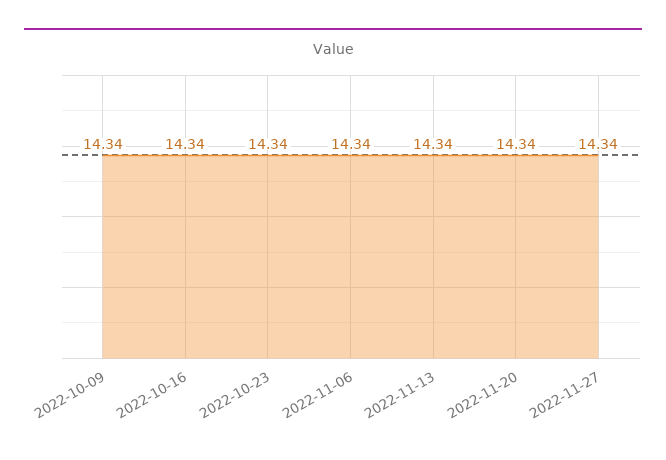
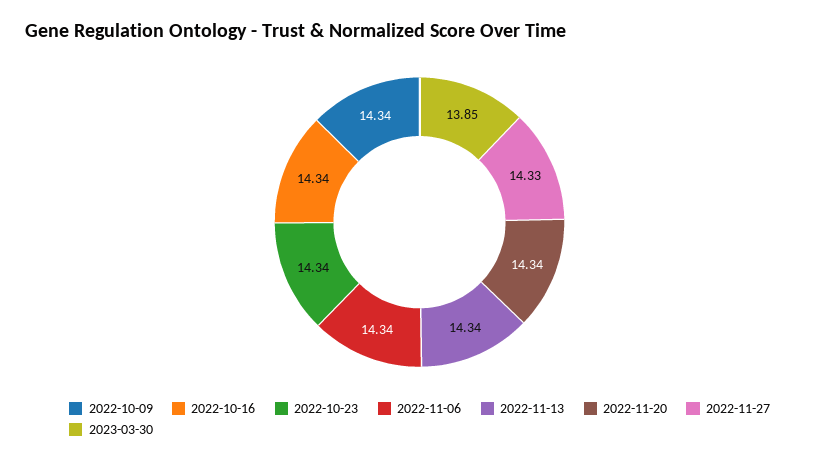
2022-11-27: 14.34 -> 14.33
2023-03-30: none -> 13.85

